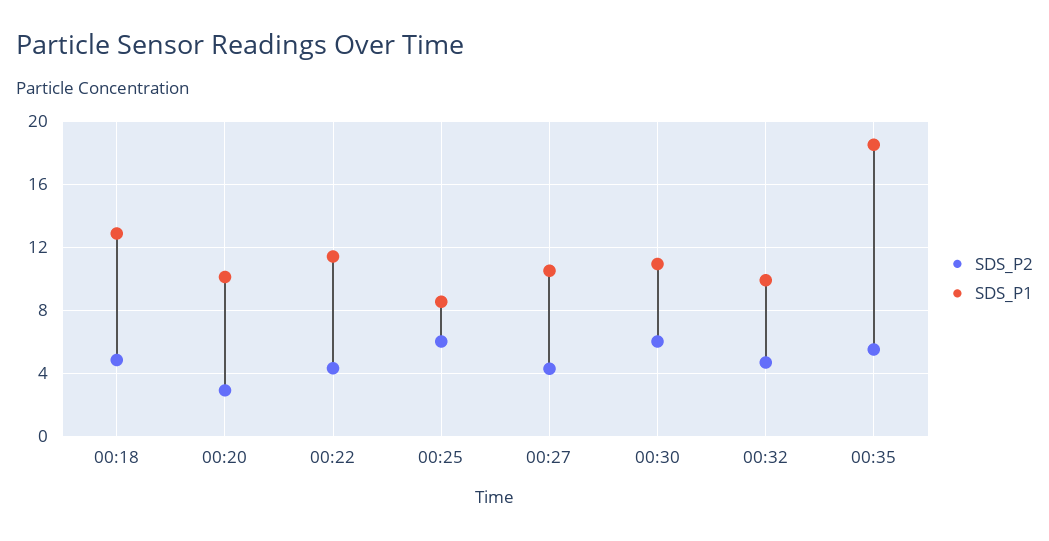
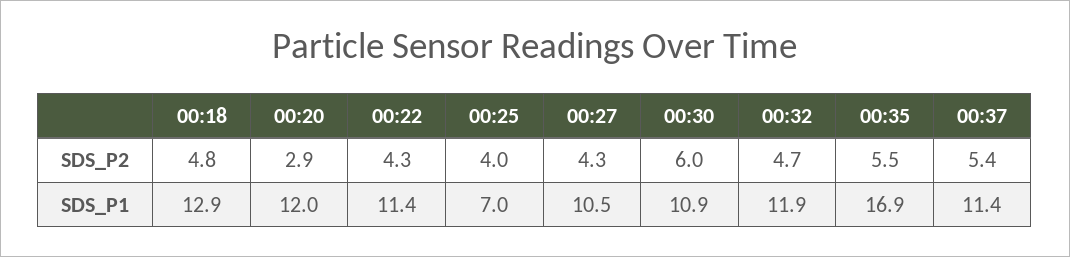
SDS_P1, 00:20: 10 -> 12
SDS_P2, 00:25: 6 -> 4
SDS_P1, 00:25: 8.5 -> 7
SDS_P1, 00:32: 10 -> 11.9
SDS_P1, 00:35: 18.5 -> 16.9
SDS_P2, 00:37: none -> 5.4
SDS_P1, 00:37: none -> 11.4

